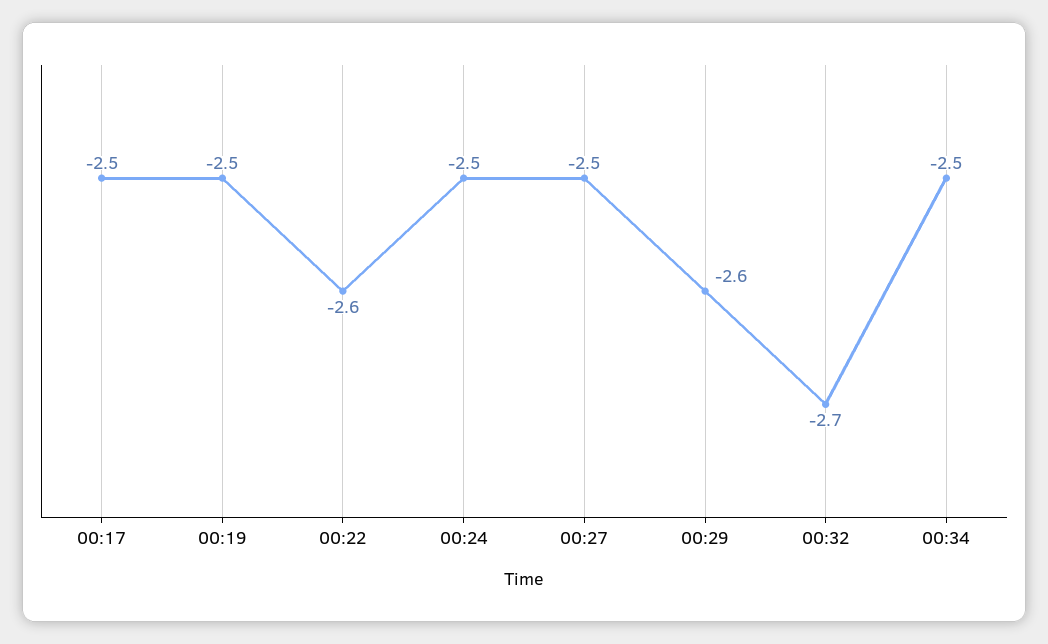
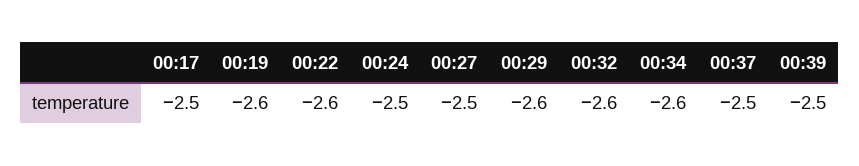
00:19: -2.5 -> -2.6
00:32: -2.7 -> -2.6
00:34: -2.5 -> -2.6
00:37: none -> -2.5
00:39: none -> -2.5

